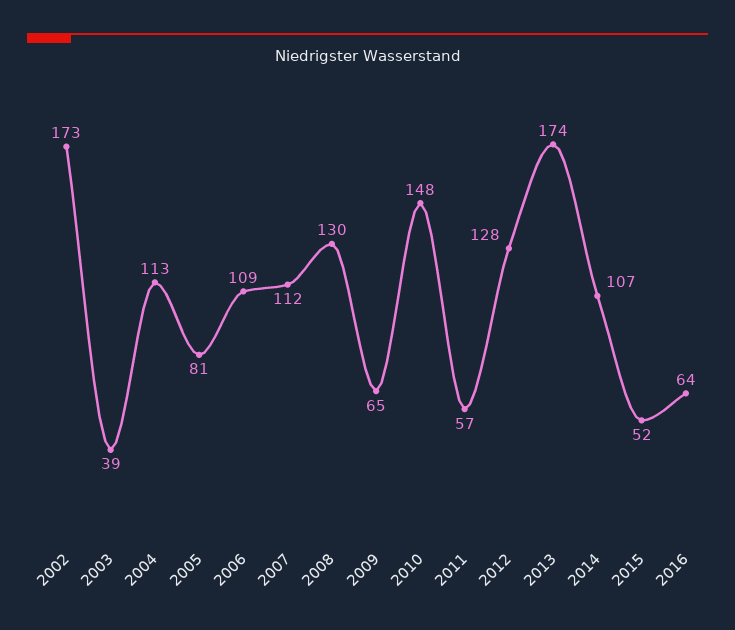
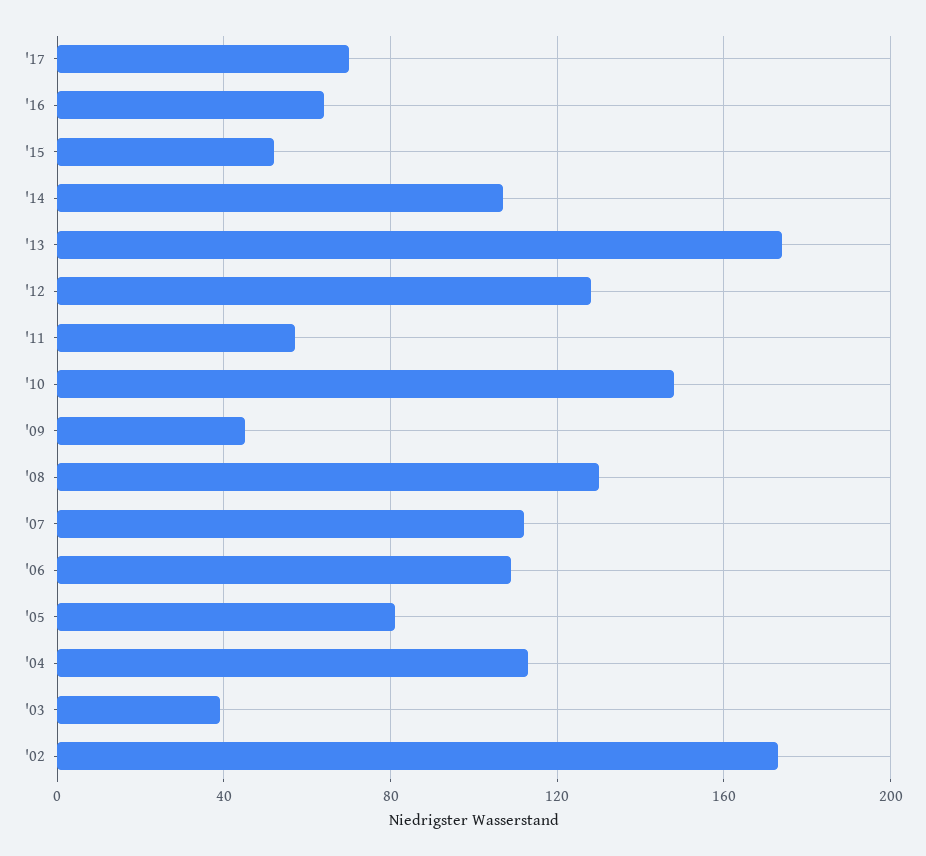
2009: 65 -> 45
'17: none -> 70

